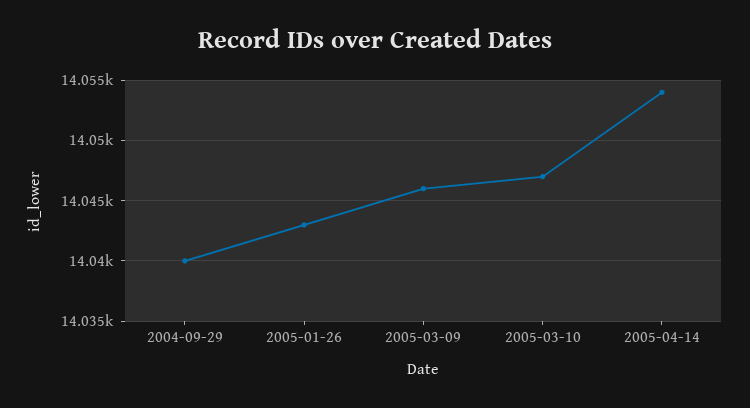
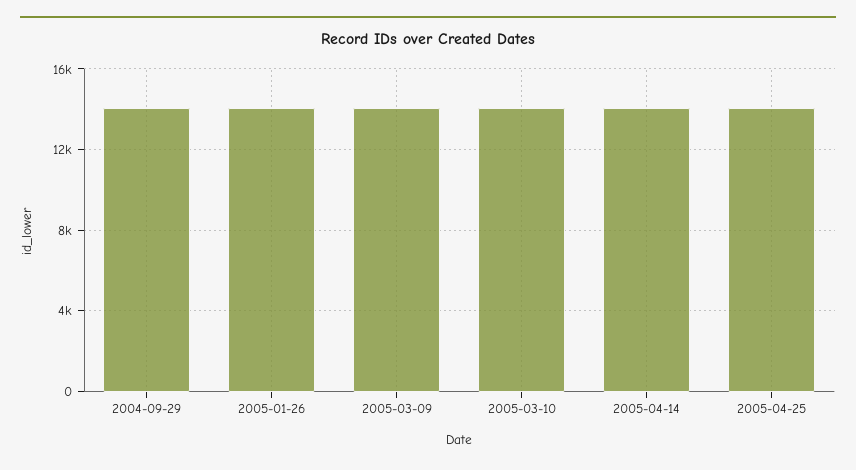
2005-04-25: none -> 14000

